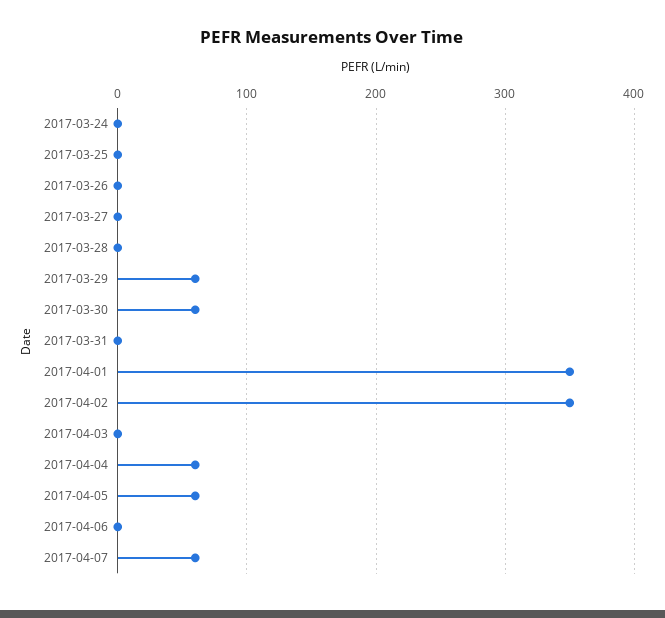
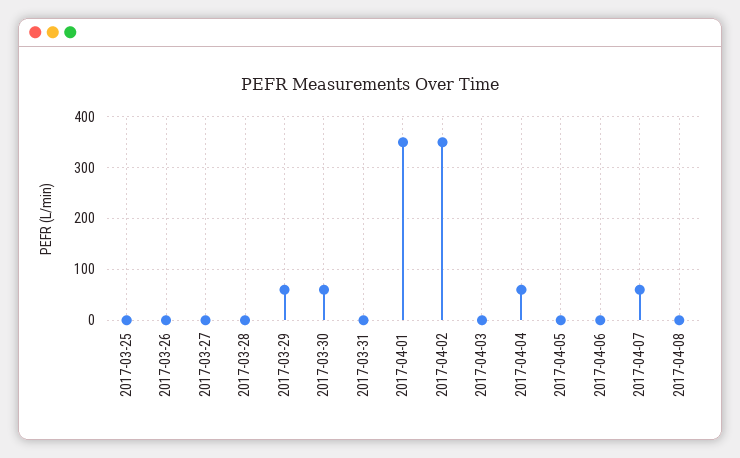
2017-03-24: 0 -> none
2017-04-05: 60 -> 0
2017-04-08: none -> 0

